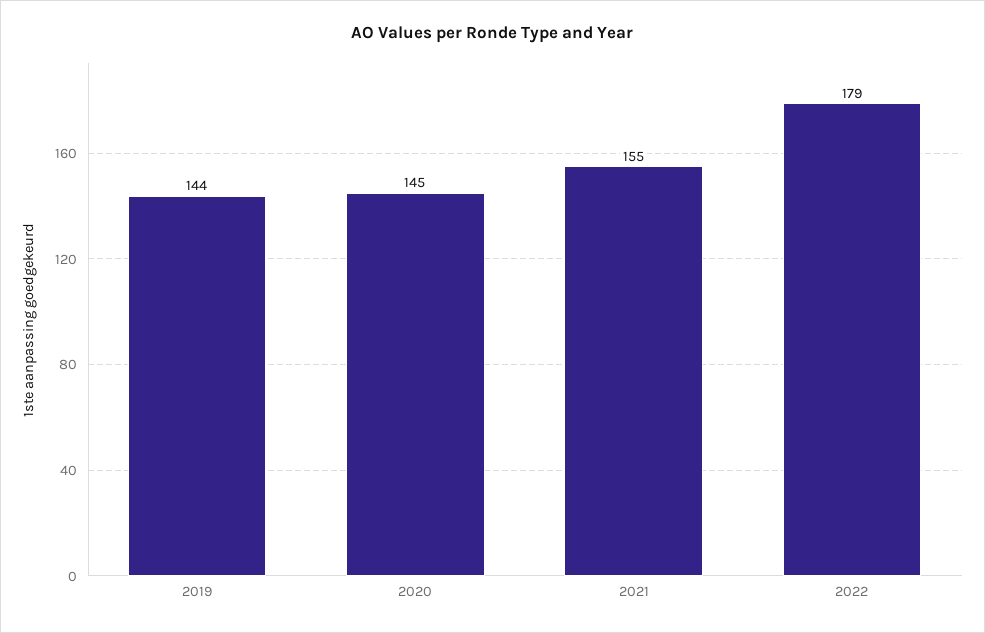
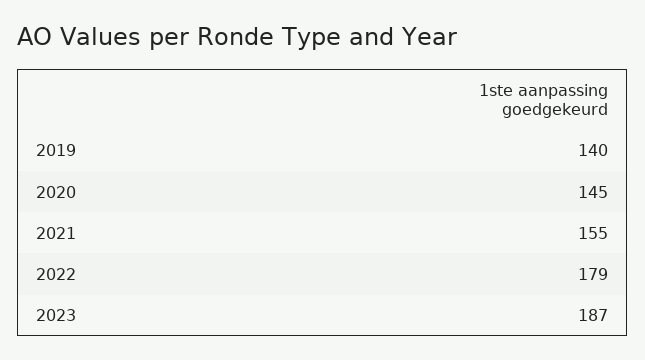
2019: 144 -> 140
2023: none -> 187

